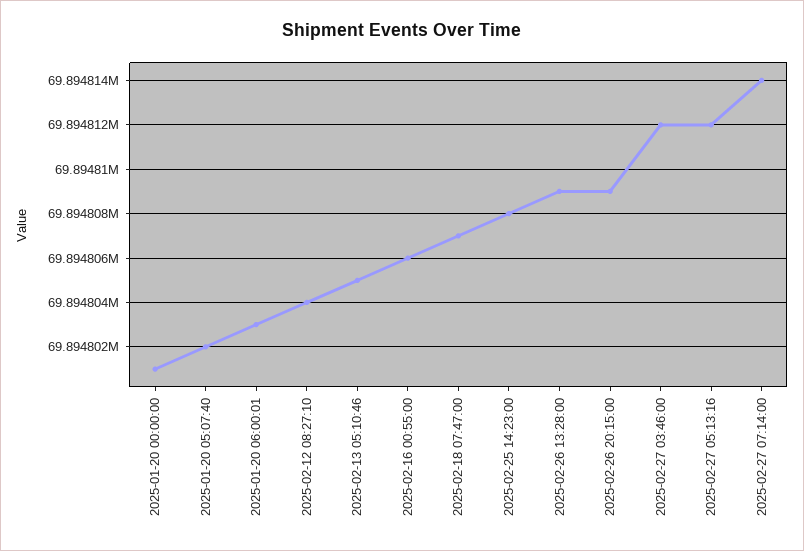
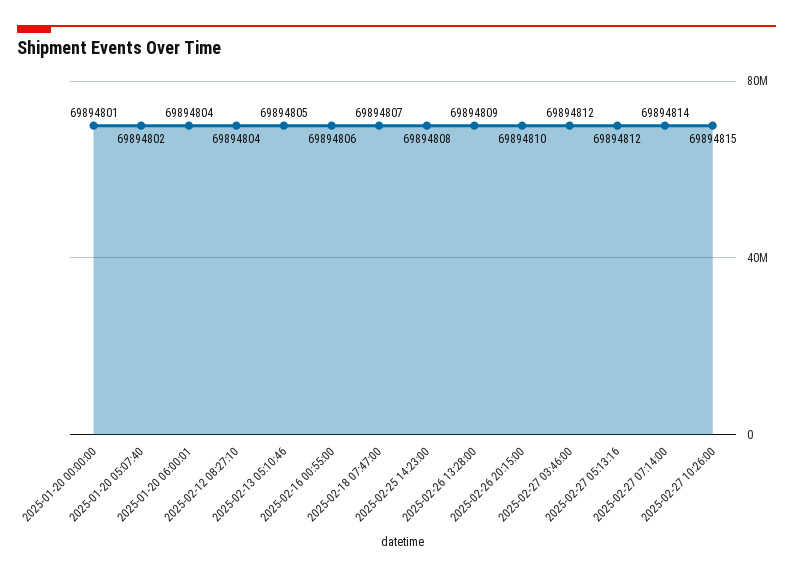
2025-01-20 06:00:01: 69894803 -> 69894804
2025-02-26 20:15:00: 69894809 -> 69894810
2025-02-27 10:26:00: none -> 69894815

